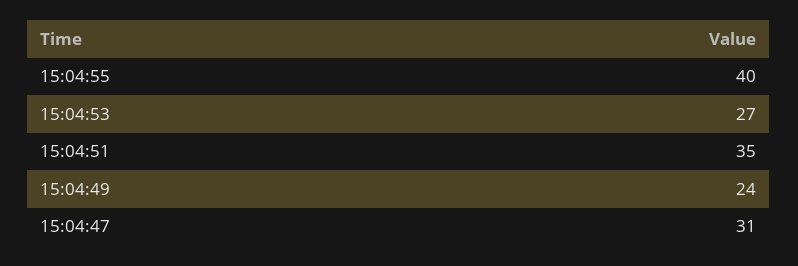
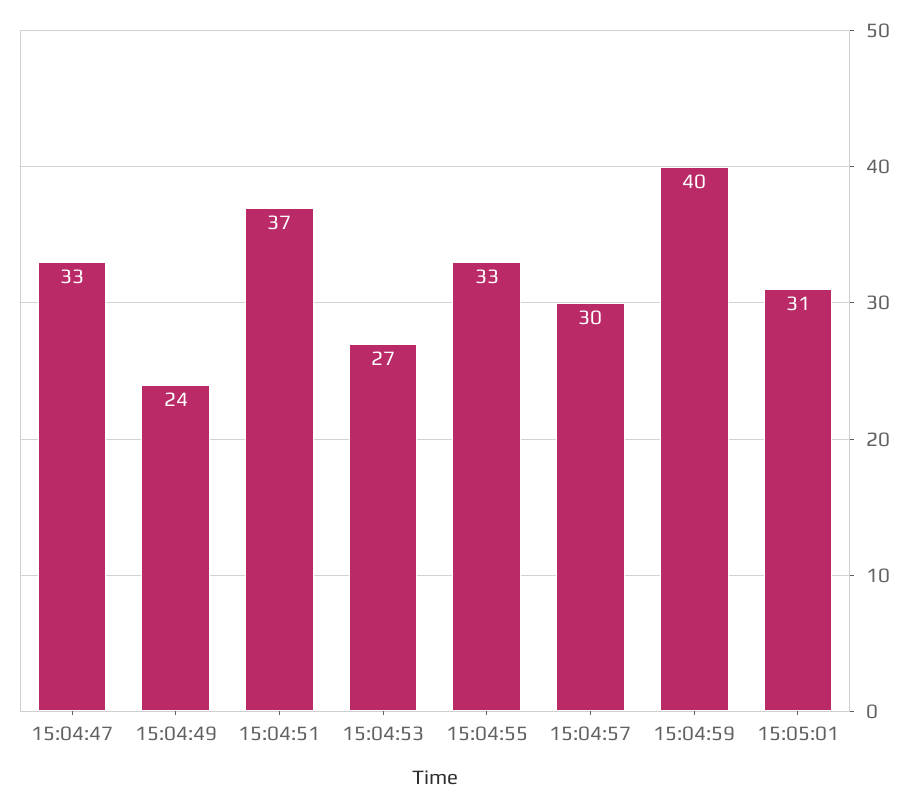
15:04:55: 40 -> 33
15:04:51: 35 -> 37
15:04:47: 31 -> 33
15:04:57: none -> 30
15:04:59: none -> 40
15:05:01: none -> 31

